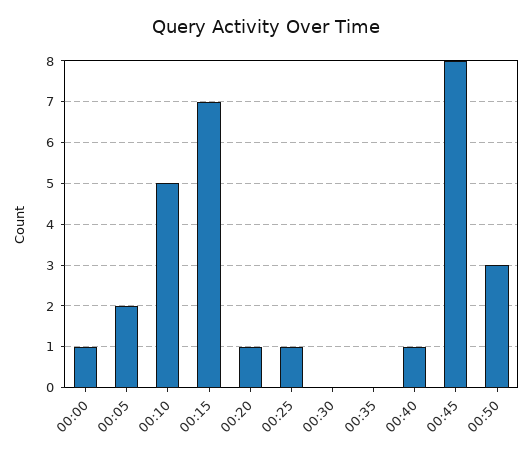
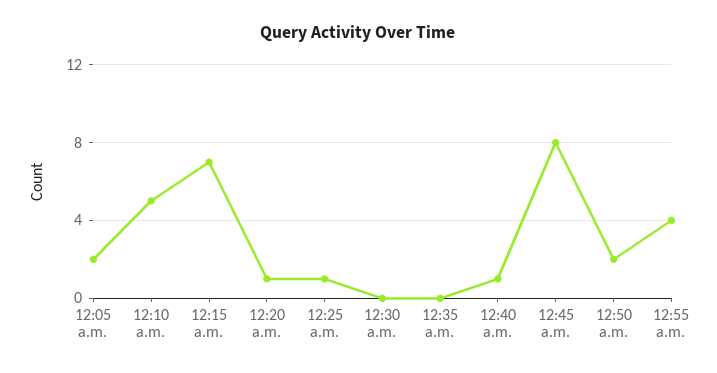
00:00: 1 -> none
00:50: 3 -> 2
12:55 a.m.: none -> 4

